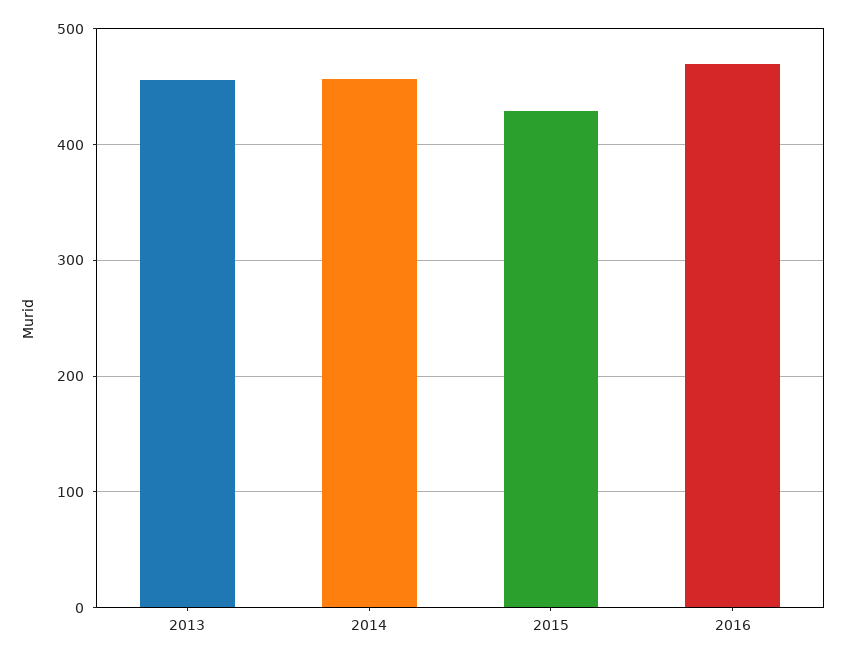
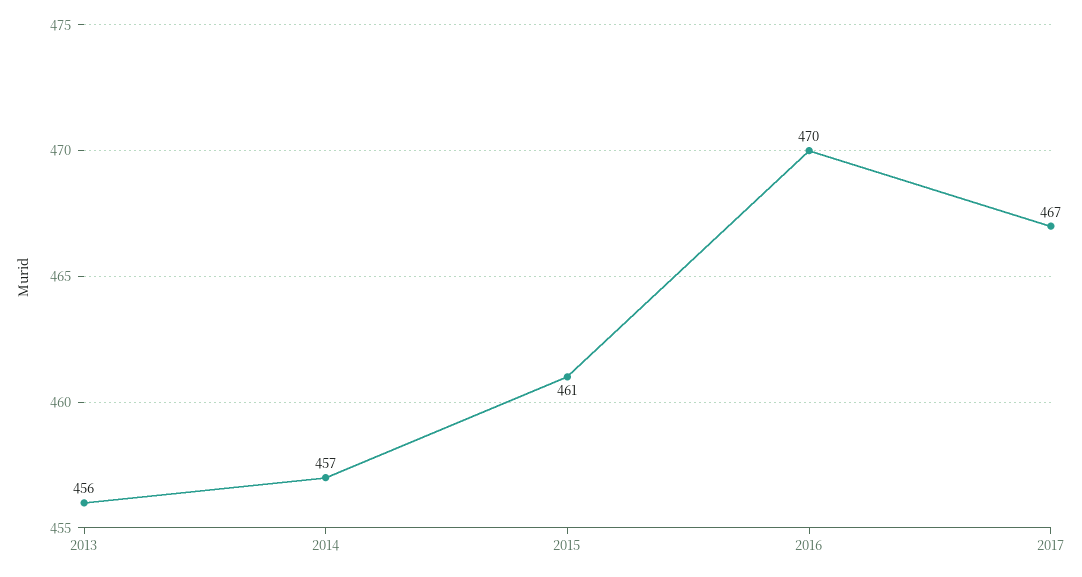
2015: 430 -> 461
2017: none -> 467

